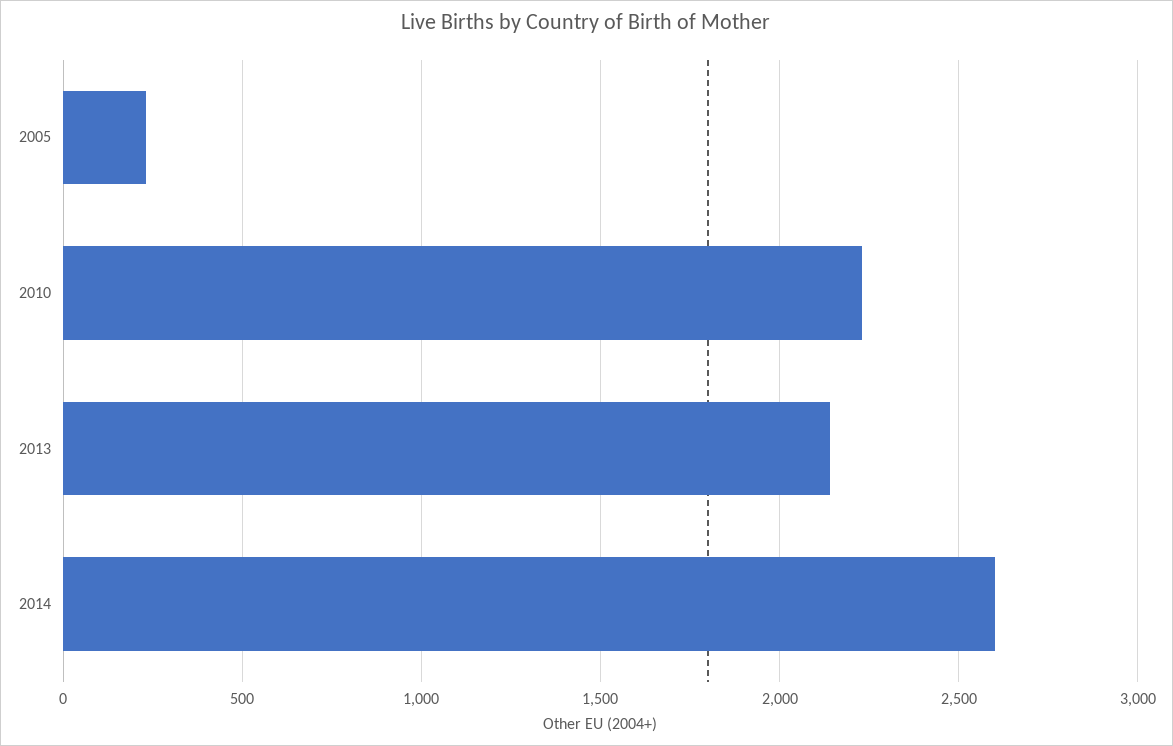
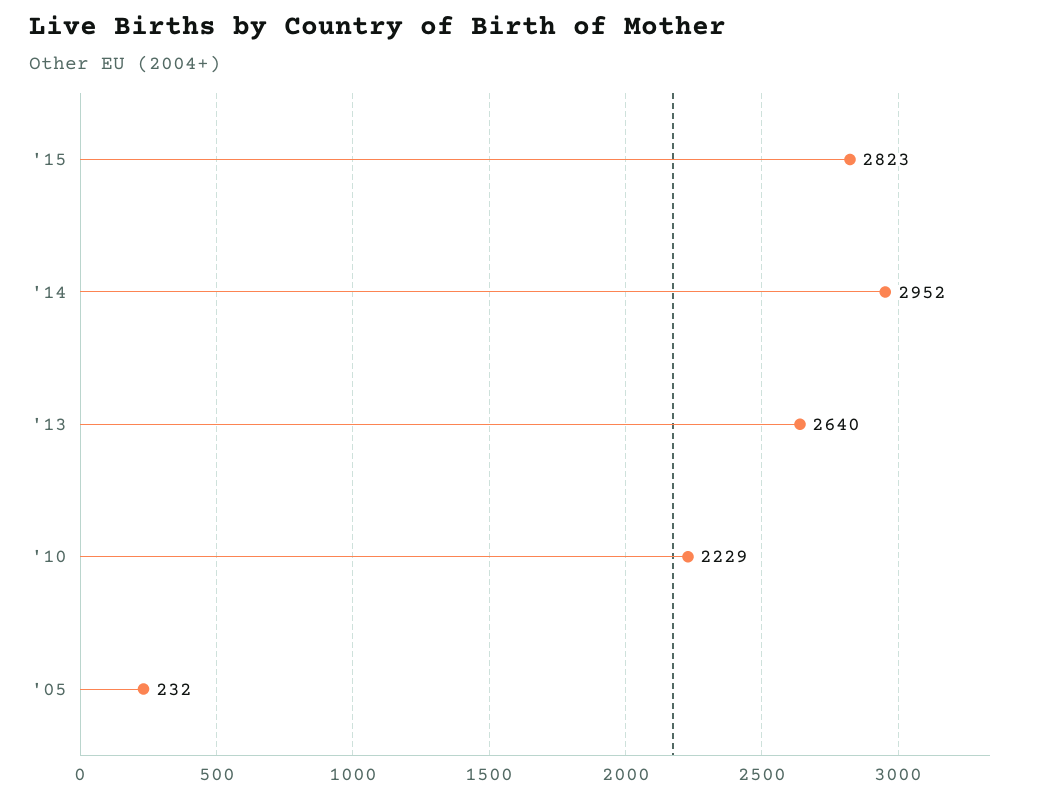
2013: 2150 -> 2640
2014: 2600 -> 2952
'15: none -> 2823

